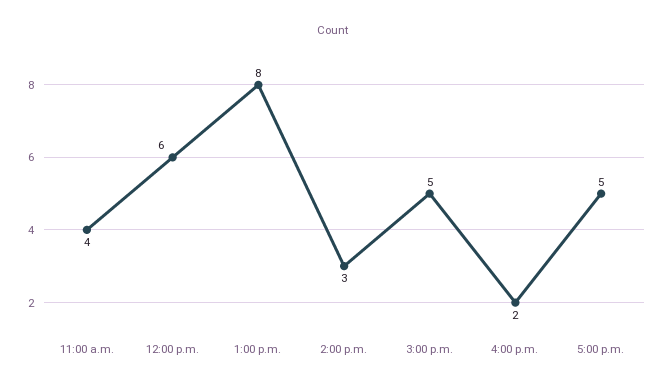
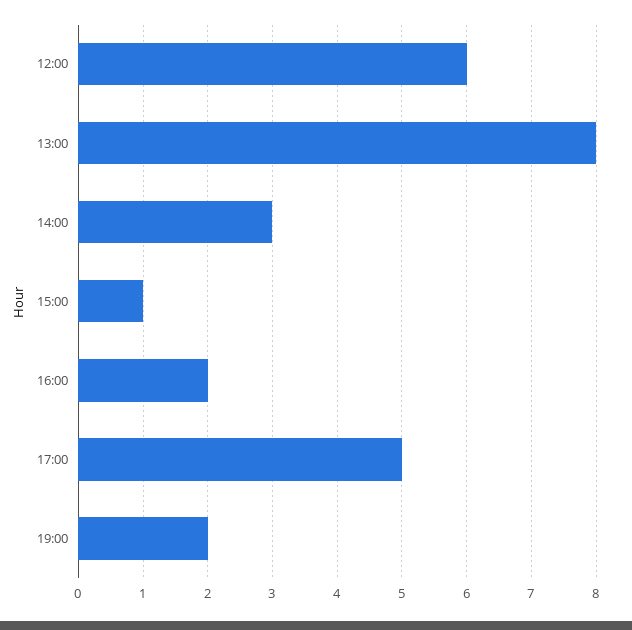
11:00 a.m.: 4 -> none
3:00 p.m.: 5 -> 1
19:00: none -> 2

